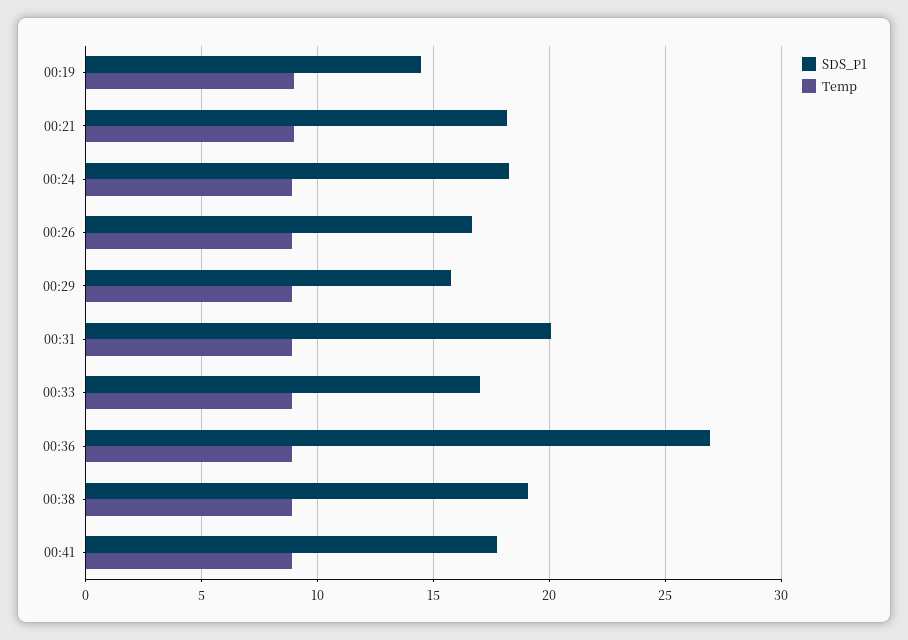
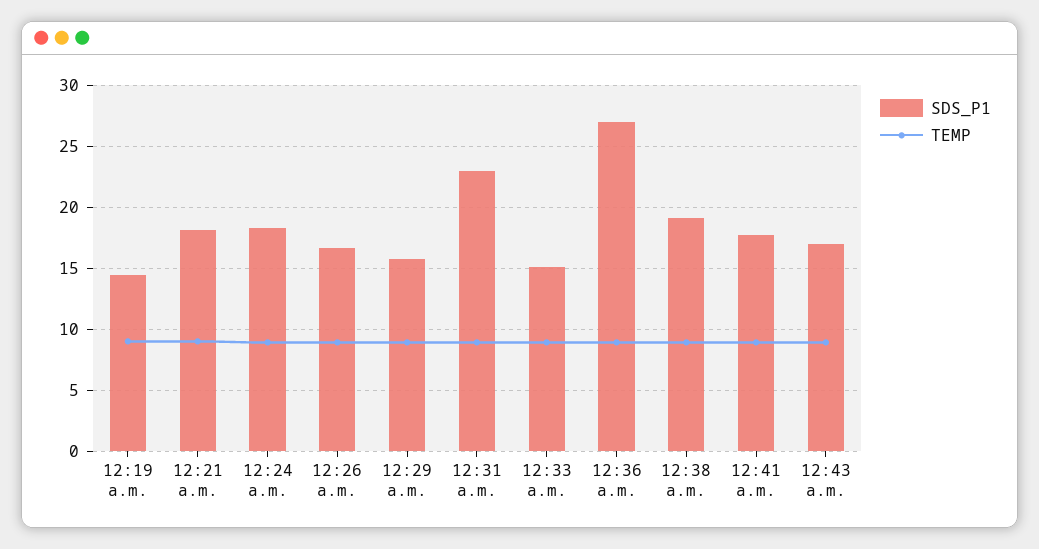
SDS_P1, 00:31: 20 -> 23
SDS_P1, 00:33: 17 -> 15
SDS_P1, 12:43 a.m.: none -> 17
Temp, 12:43 a.m.: none -> 9

